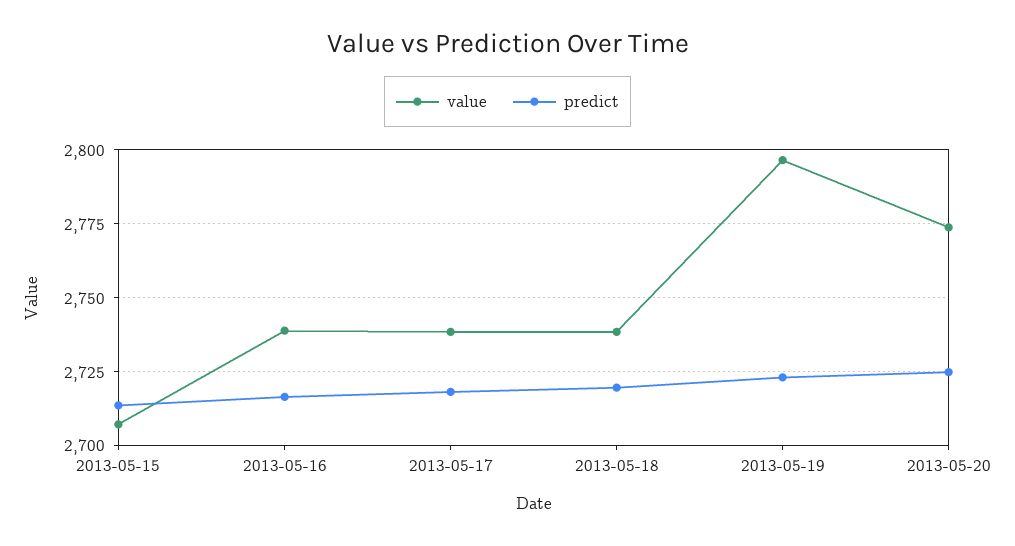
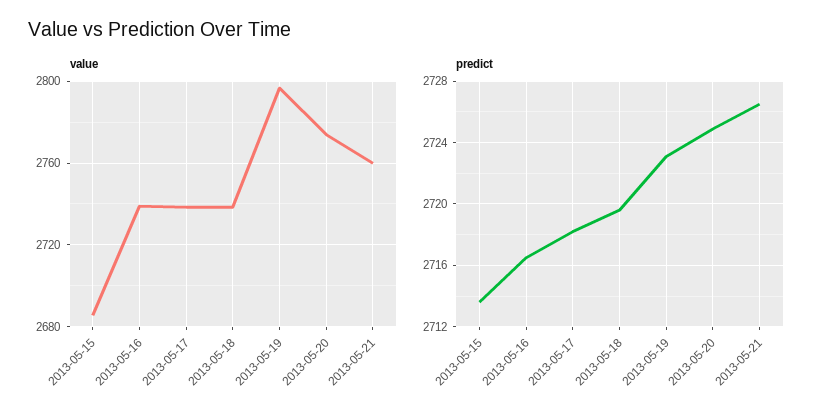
value, 2013-05-15: 2707.5 -> 2685
value, 2013-05-21: none -> 2760
predict, 2013-05-21: none -> 2726.5

